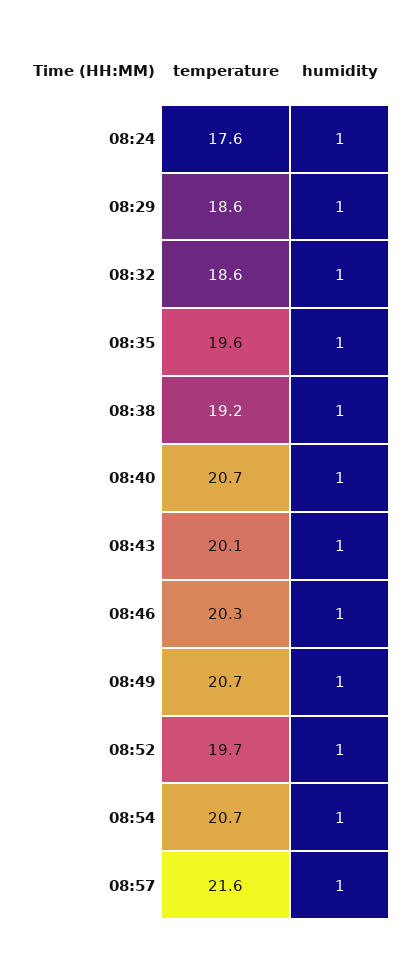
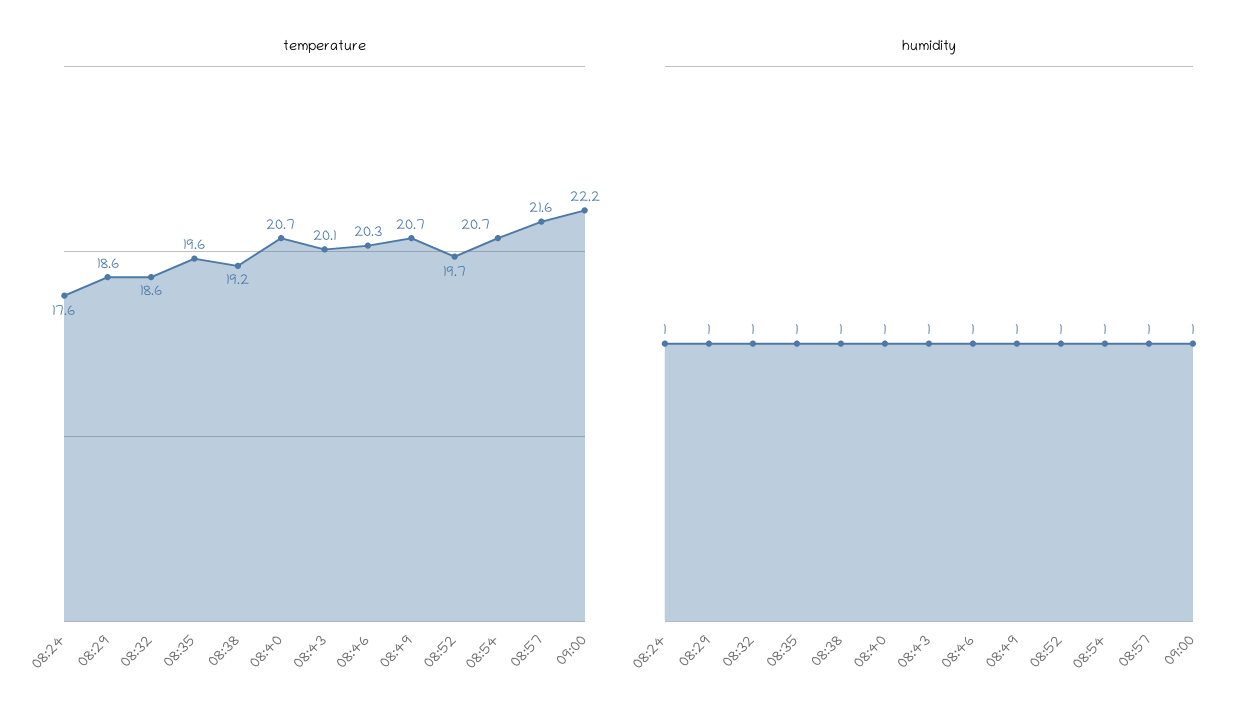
temperature, 09:00: none -> 22.2
humidity, 09:00: none -> 1

